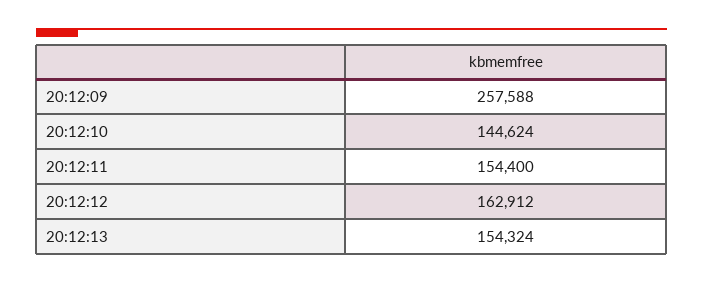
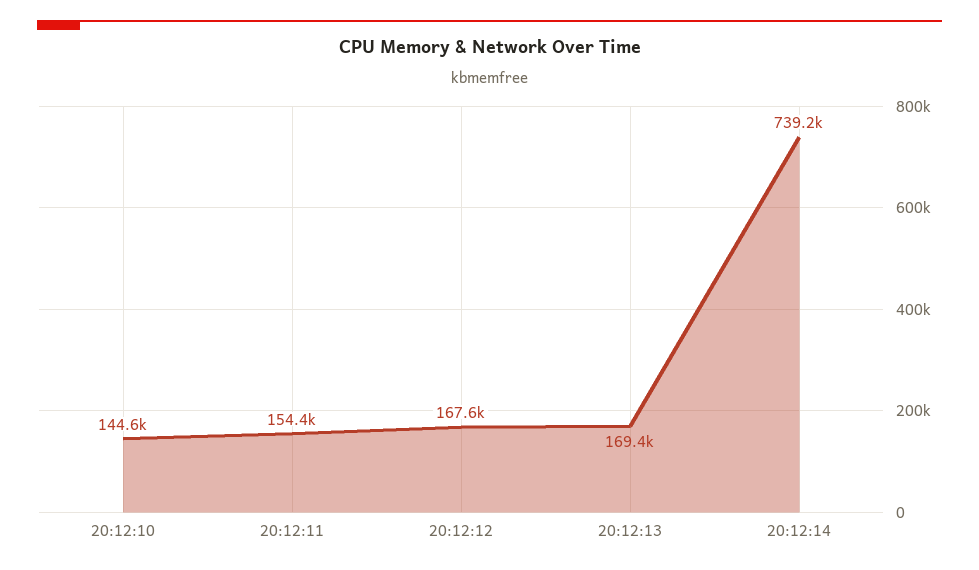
20:12:09: 257588 -> none
20:12:12: 162912 -> 167600
20:12:13: 154324 -> 169400
20:12:14: none -> 739200

